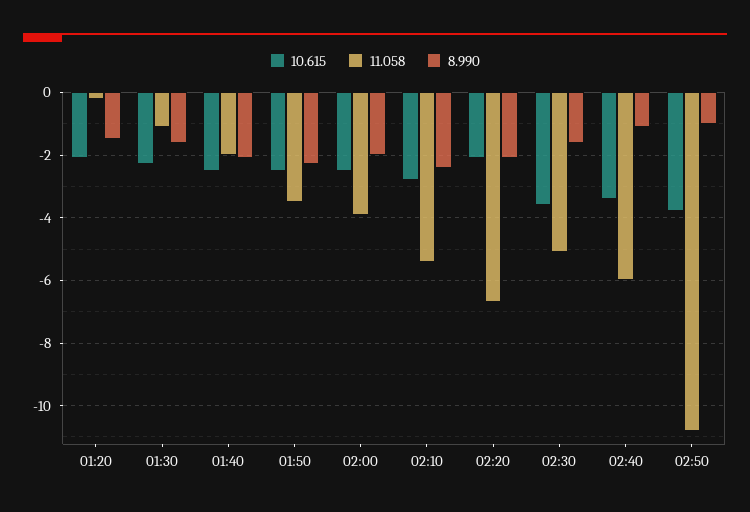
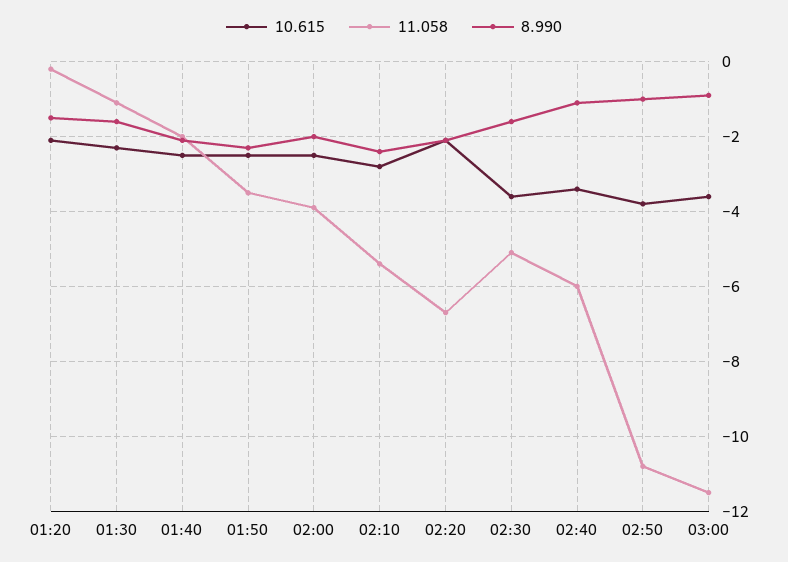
10.615, 03:00: none -> -3.5
11.058, 03:00: none -> -11.5
8.990, 03:00: none -> -1

